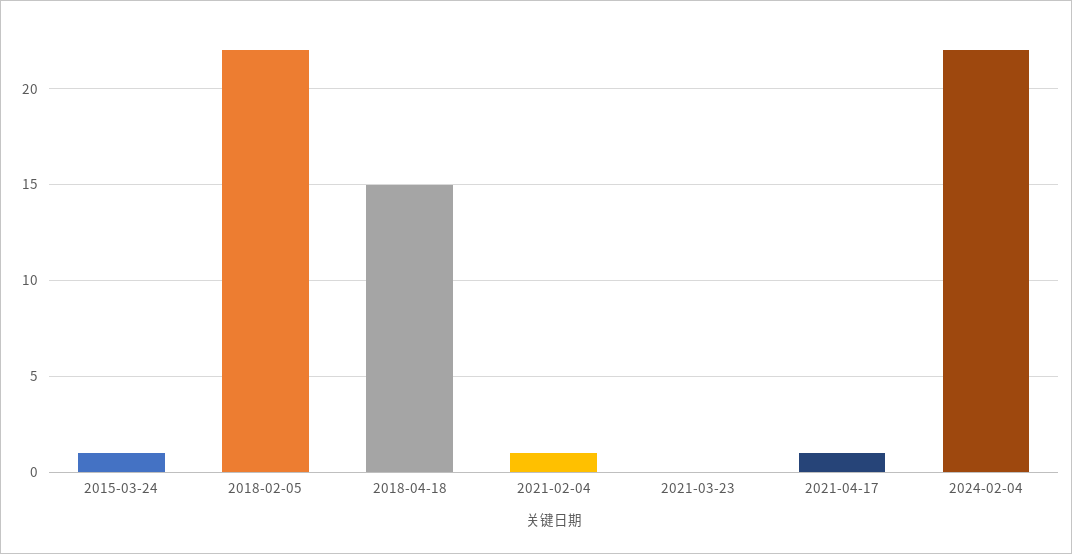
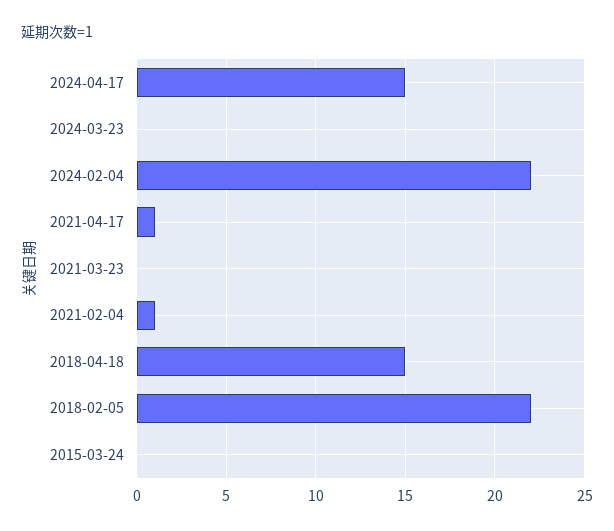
2015-03-24: 1 -> 0
2024-04-17: none -> 15
2024-03-23: none -> 0

